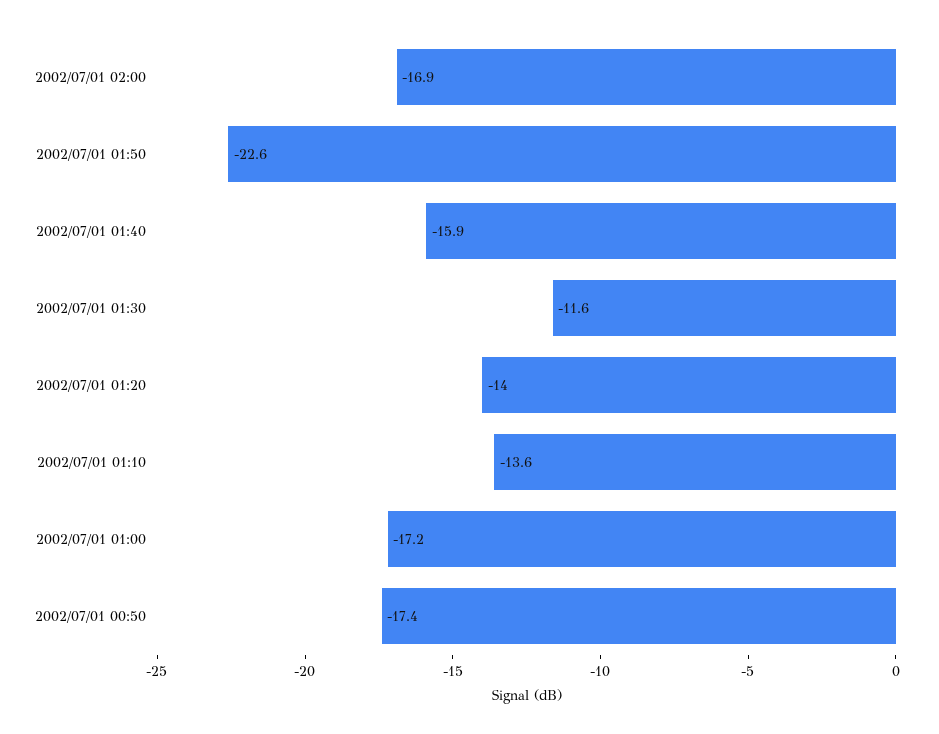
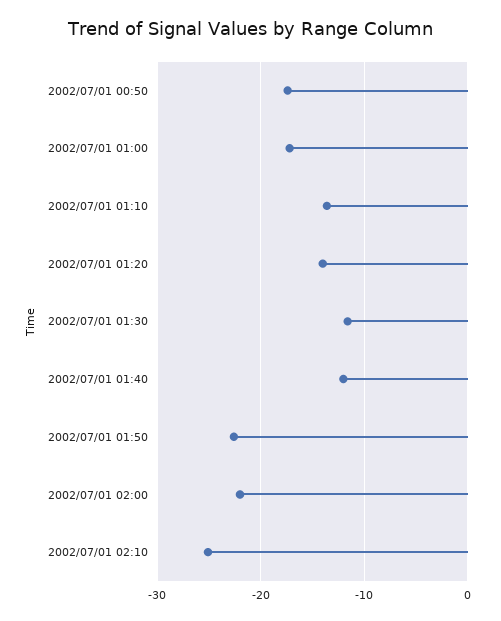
2002/07/01 02:00: -16.9 -> -22
2002/07/01 01:40: -15.9 -> -12
2002/07/01 02:10: none -> -25

